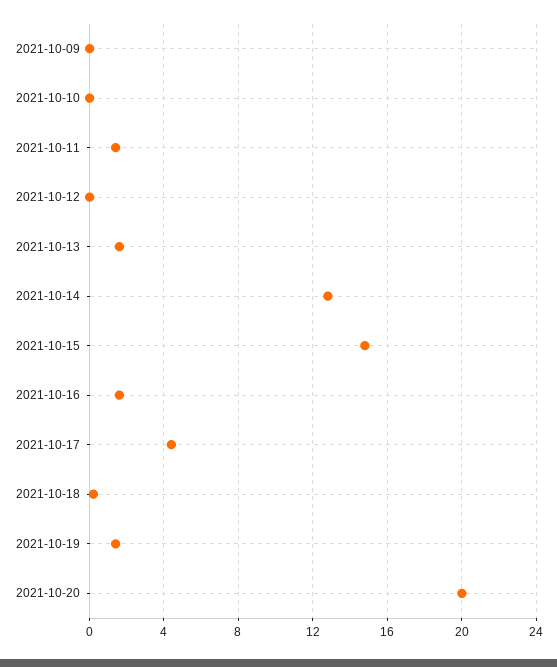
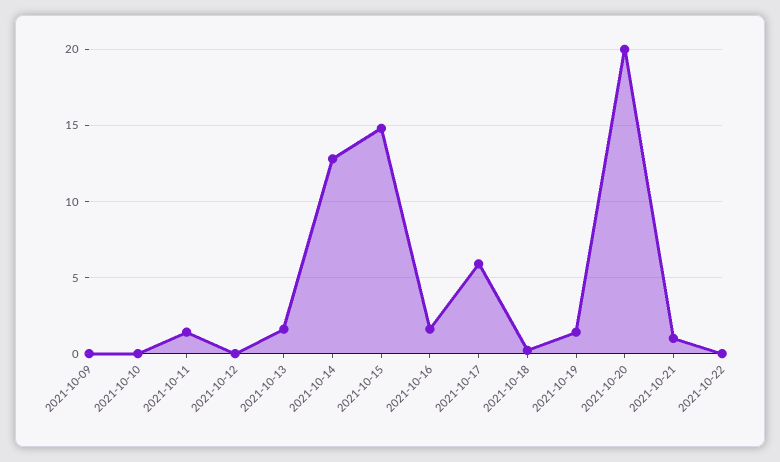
2021-10-17: 4.5 -> 6
2021-10-21: none -> 1
2021-10-22: none -> 0

